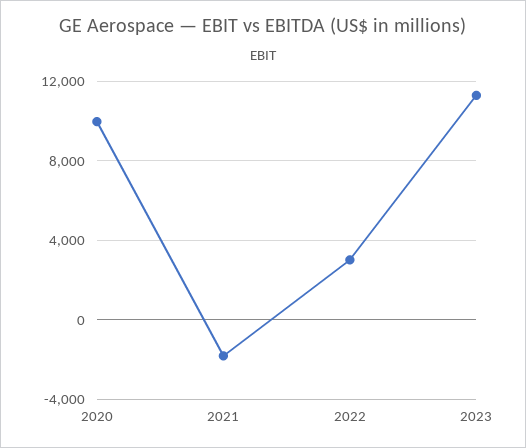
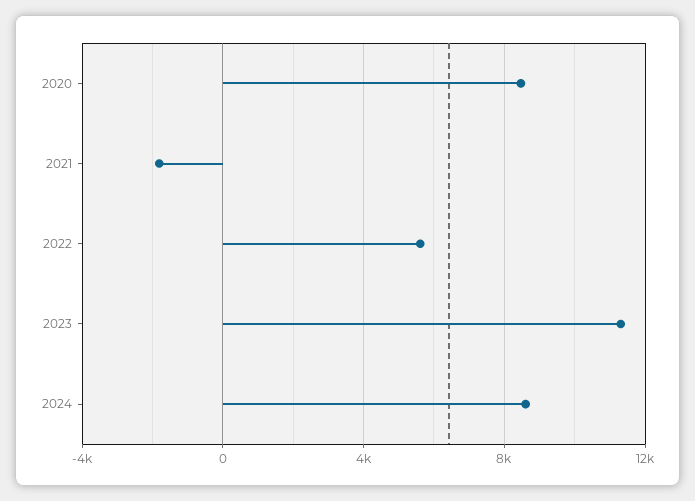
2020: 10000 -> 8500
2022: 3000 -> 5500
2024: none -> 8500

